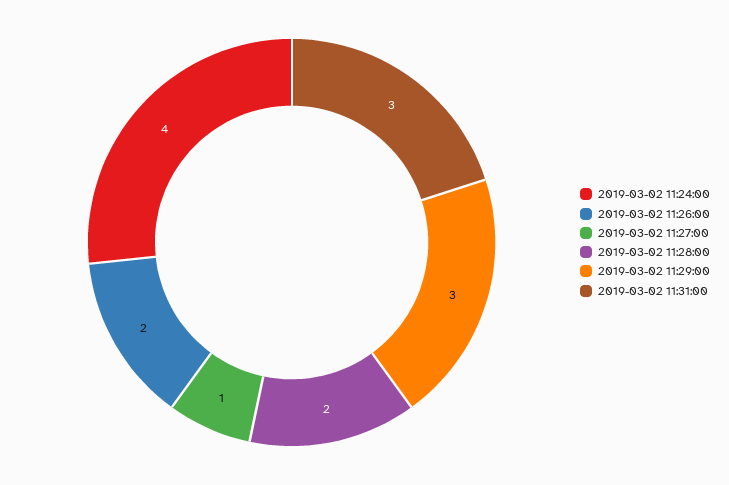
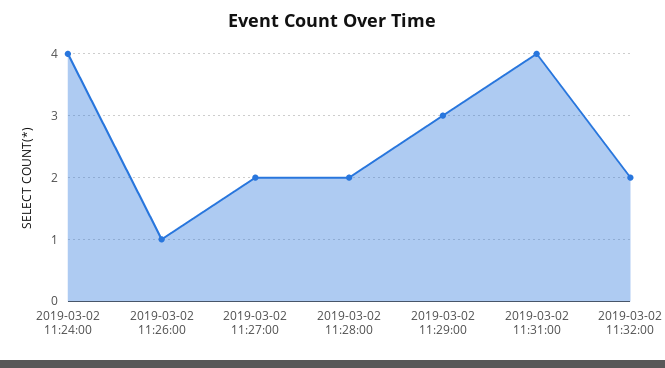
2019-03-02 11:26:00: 2 -> 1
2019-03-02 11:27:00: 1 -> 2
2019-03-02 11:31:00: 3 -> 4
2019-03-02 11:32:00: none -> 2

